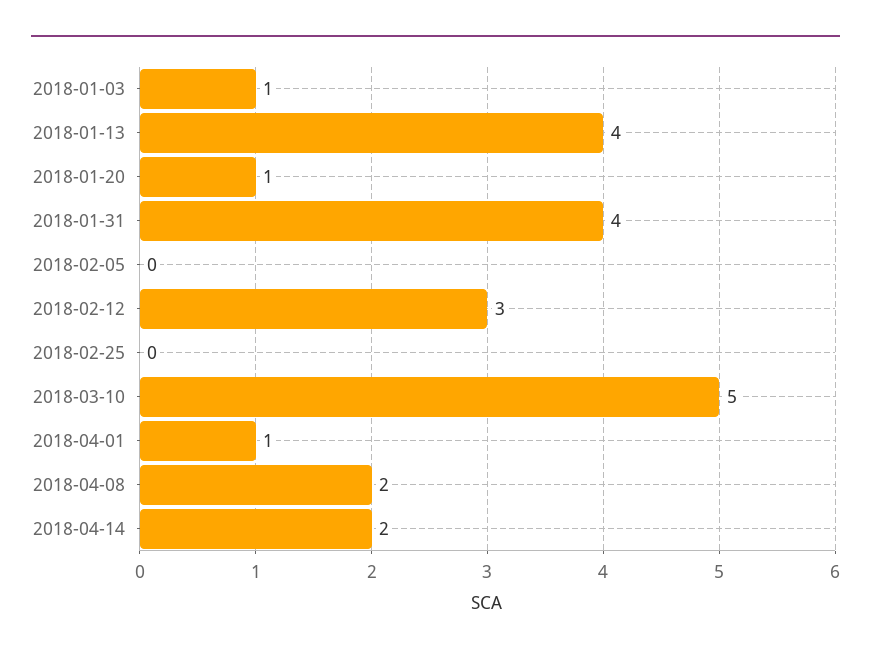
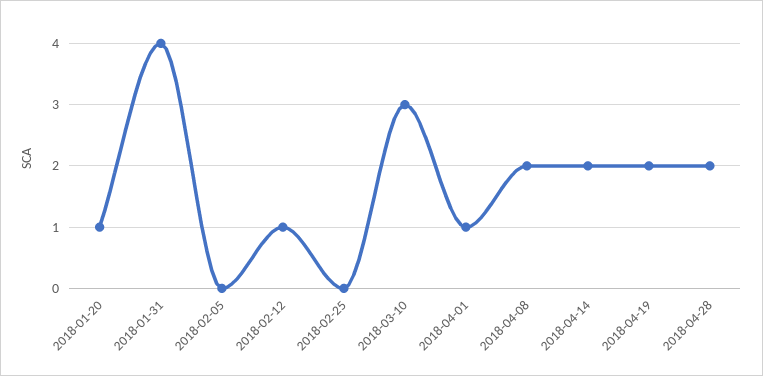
2018-01-03: 1 -> none
2018-01-13: 4 -> none
2018-02-12: 3 -> 1
2018-03-10: 5 -> 3
2018-04-19: none -> 2
2018-04-28: none -> 2

